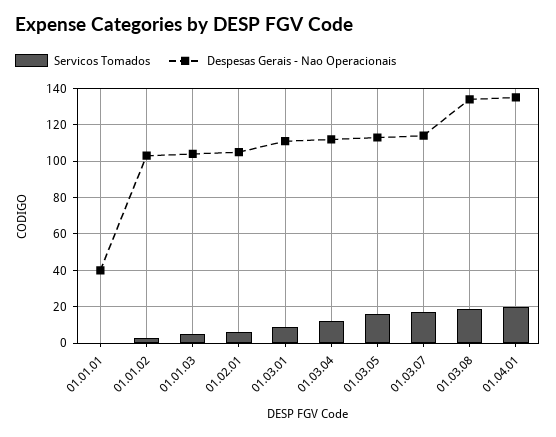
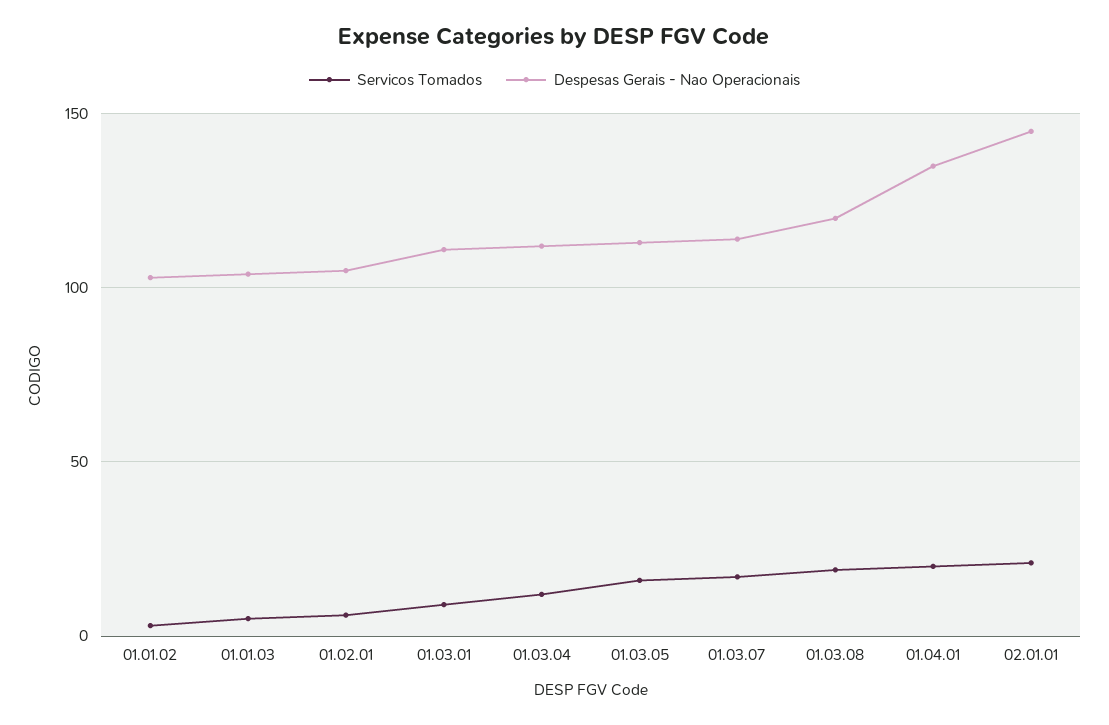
Servicos Tomados, 01.01.01: 0 -> none
Despesas Gerais - Nao Operacionais, 01.01.01: 40 -> none
Despesas Gerais - Nao Operacionais, 01.03.08: 135 -> 120
Servicos Tomados, 02.01.01: none -> 20
Despesas Gerais - Nao Operacionais, 02.01.01: none -> 145

